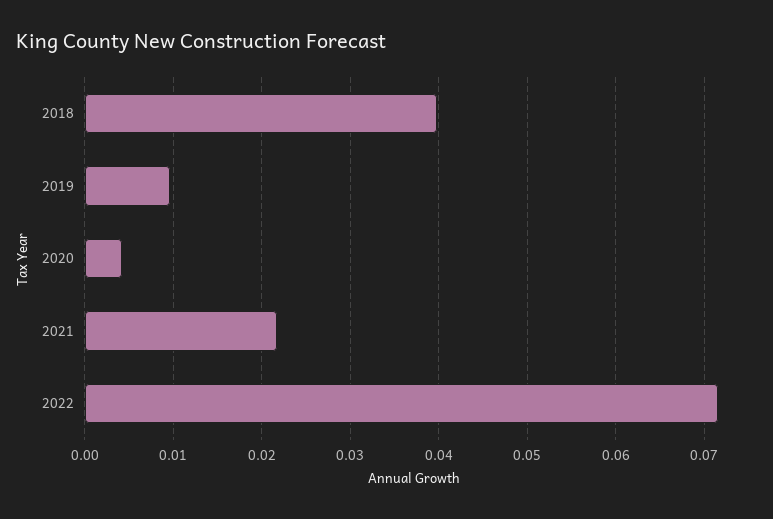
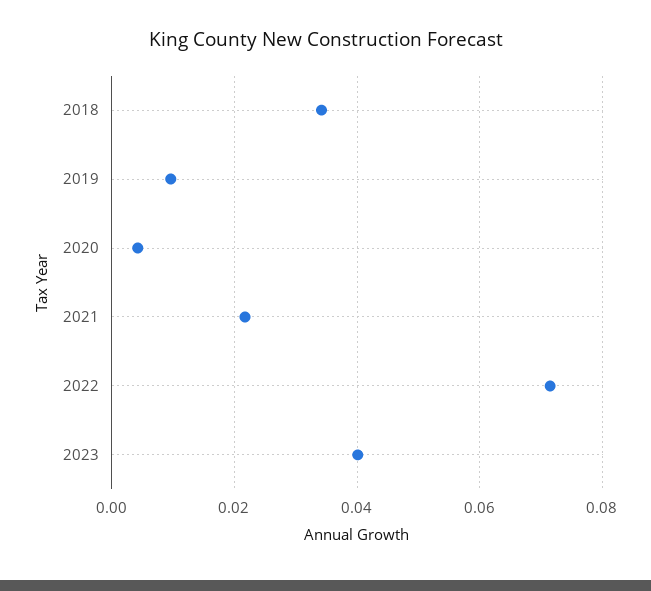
2018: 0.04 -> 0.034
2023: none -> 0.04

